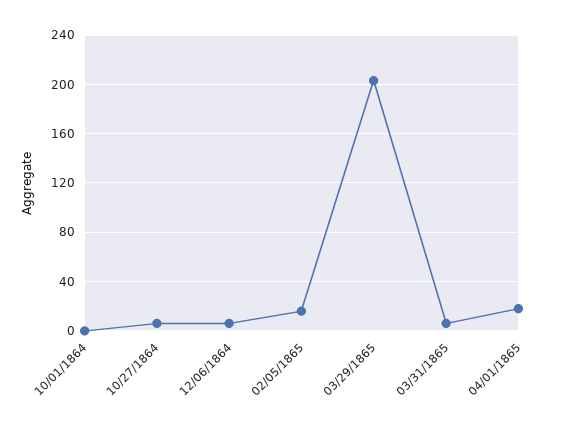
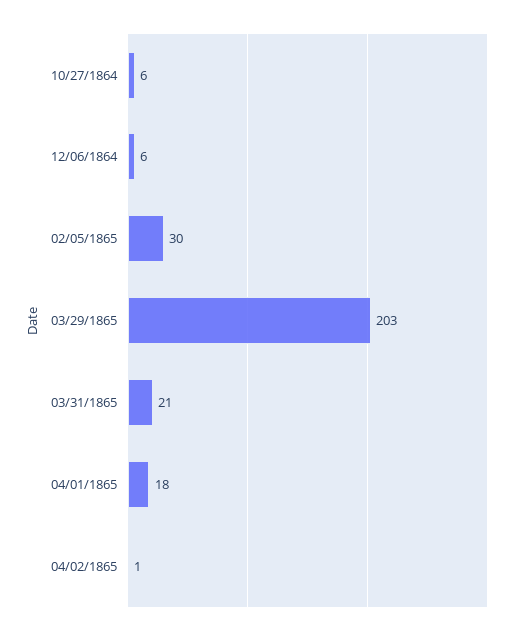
10/01/1864: 0 -> none
02/05/1865: 15 -> 30
03/31/1865: 5 -> 21
04/02/1865: none -> 1

